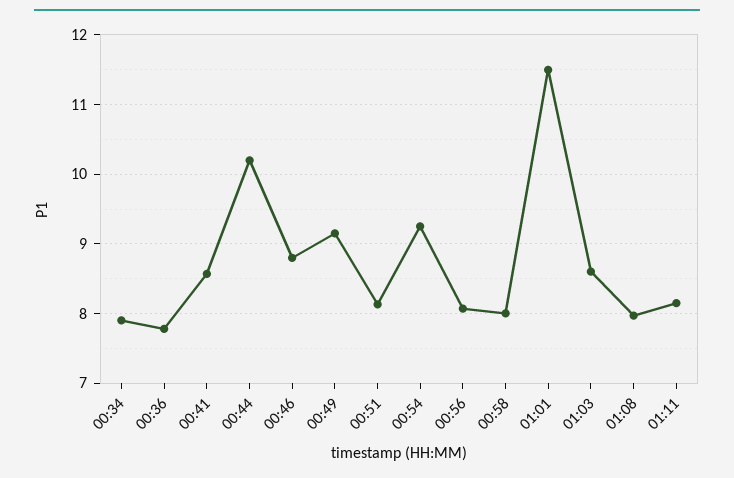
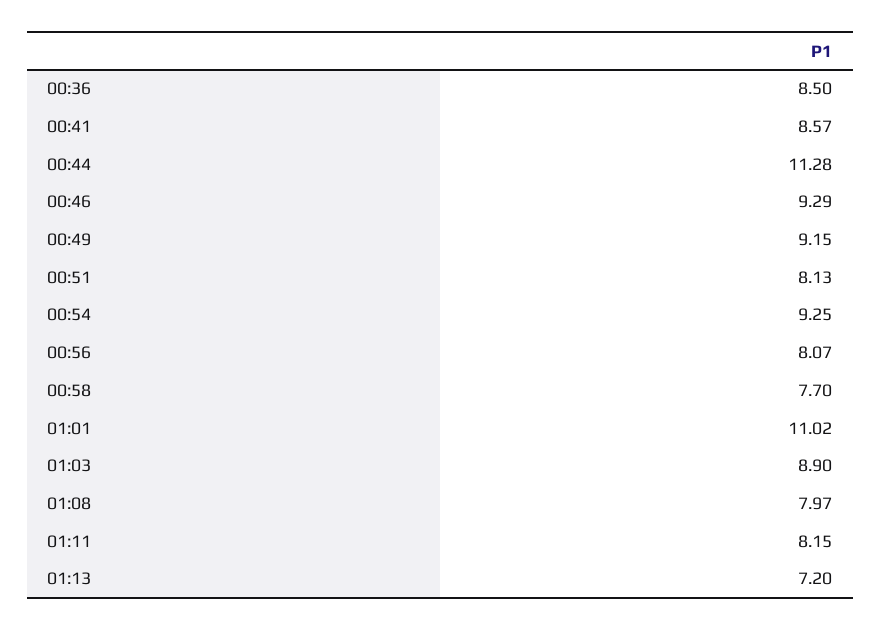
00:34: 7.9 -> none
00:36: 7.8 -> 8.5
00:44: 10.2 -> 11.28
00:46: 8.8 -> 9.29
00:58: 8 -> 7.7
01:01: 11.5 -> 11.02
01:03: 8.6 -> 8.9
01:13: none -> 7.2

